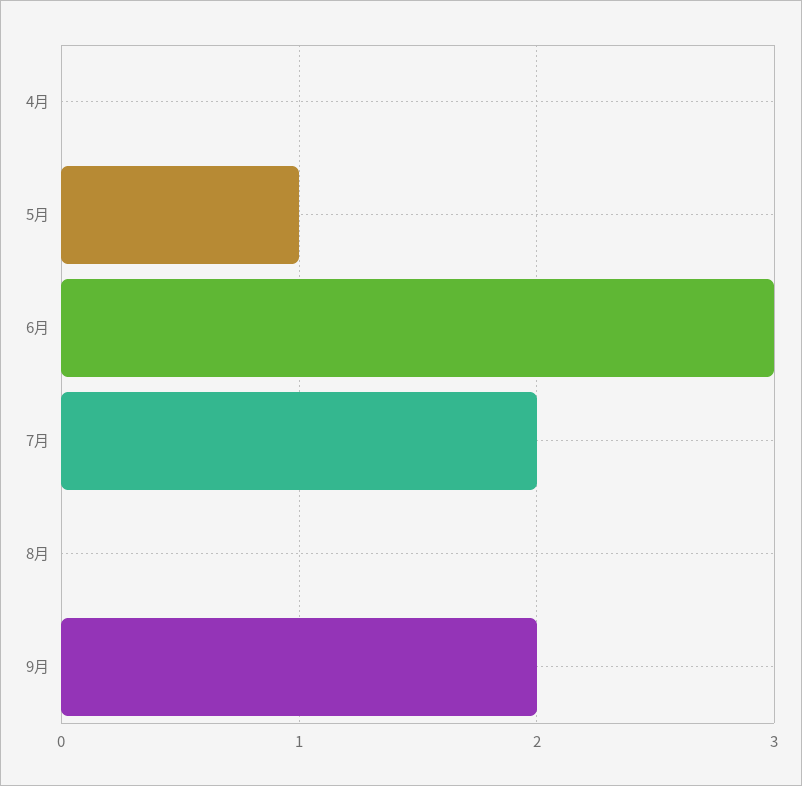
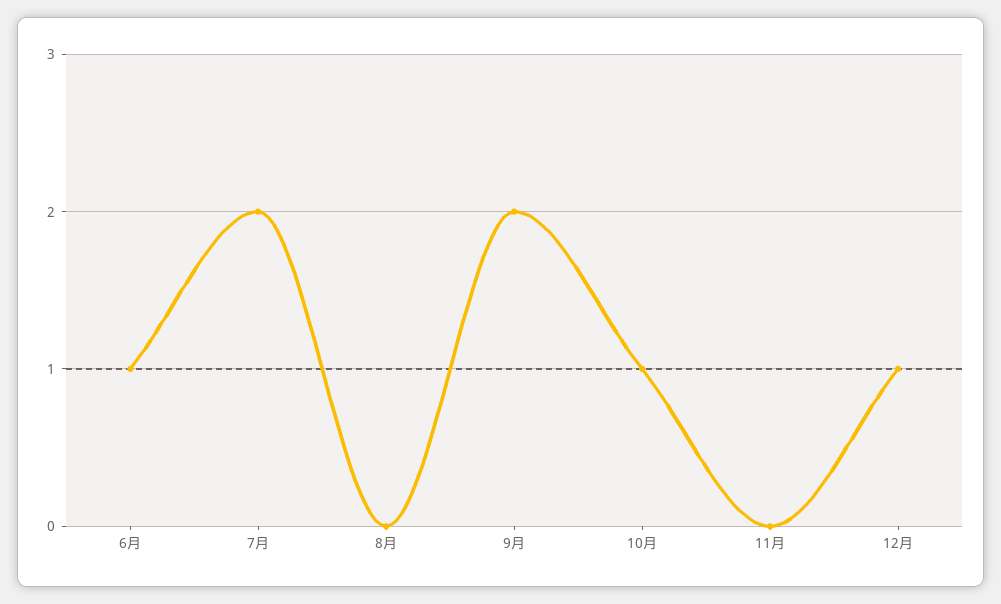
4月: 0 -> none
5月: 1 -> none
6月: 3 -> 1
10月: none -> 1
11月: none -> 0
12月: none -> 1

